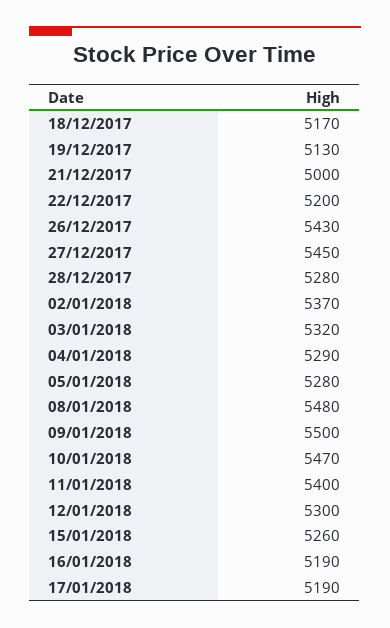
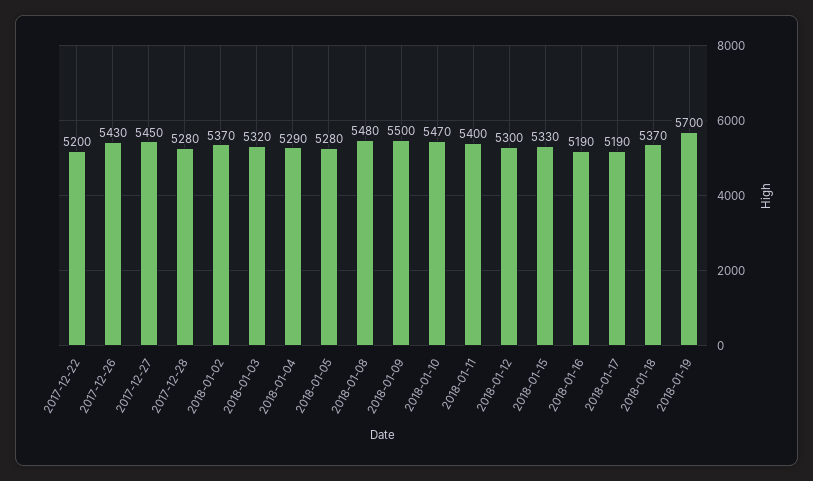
18/12/2017: 5170 -> none
19/12/2017: 5130 -> none
21/12/2017: 5000 -> none
15/01/2018: 5260 -> 5330
2018-01-18: none -> 5370
2018-01-19: none -> 5700

